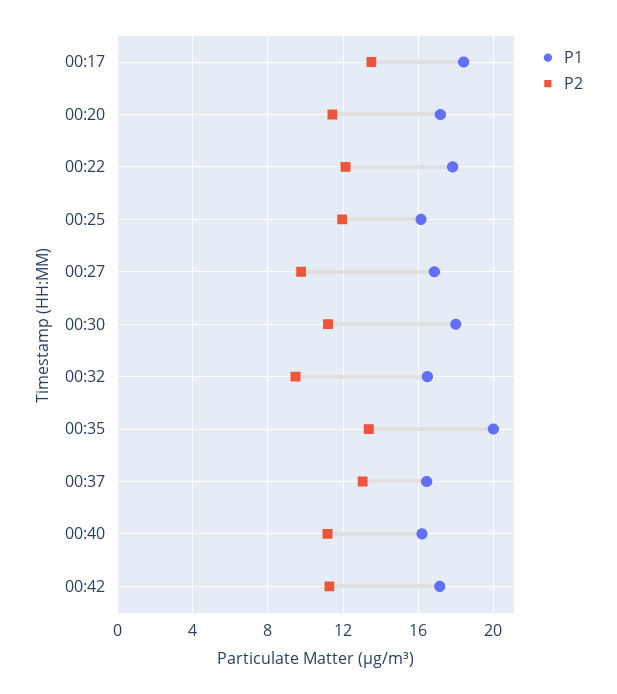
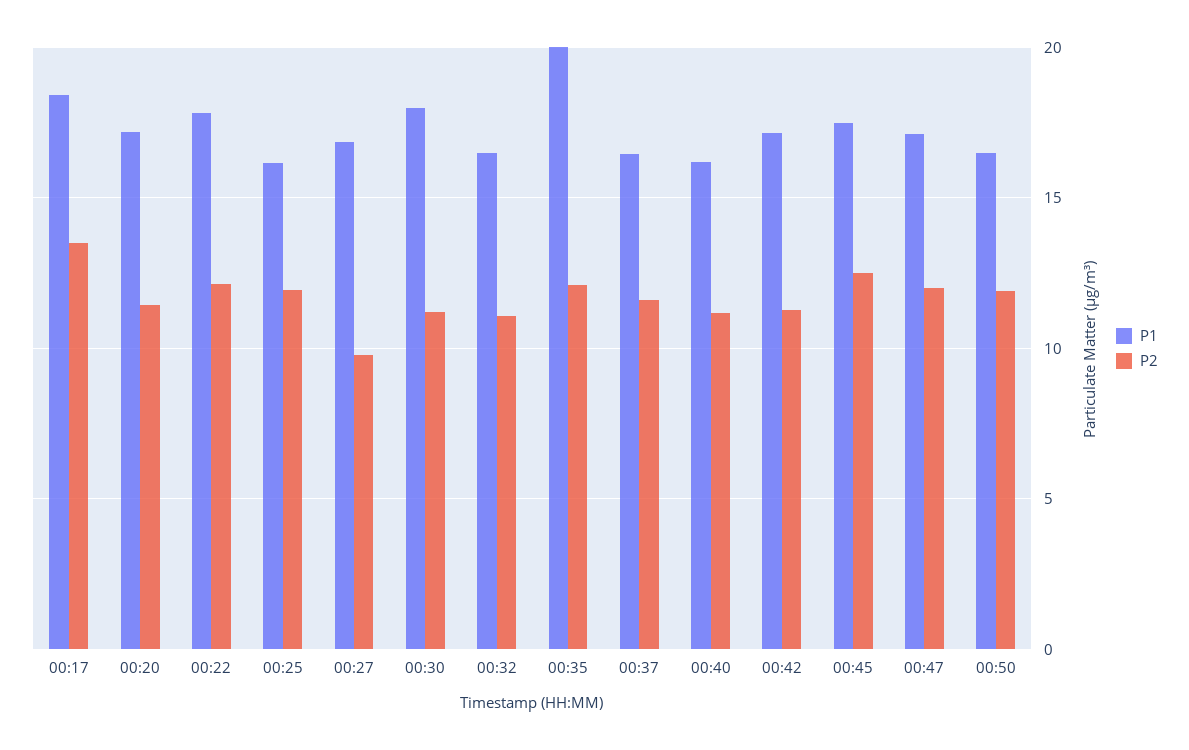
P2, 00:32: 9.5 -> 11
P2, 00:35: 13.5 -> 12
P2, 00:37: 13 -> 11.5
P1, 00:45: none -> 17.5
P2, 00:45: none -> 12.5
P1, 00:47: none -> 17
P2, 00:47: none -> 12
P1, 00:50: none -> 16.5
P2, 00:50: none -> 12

